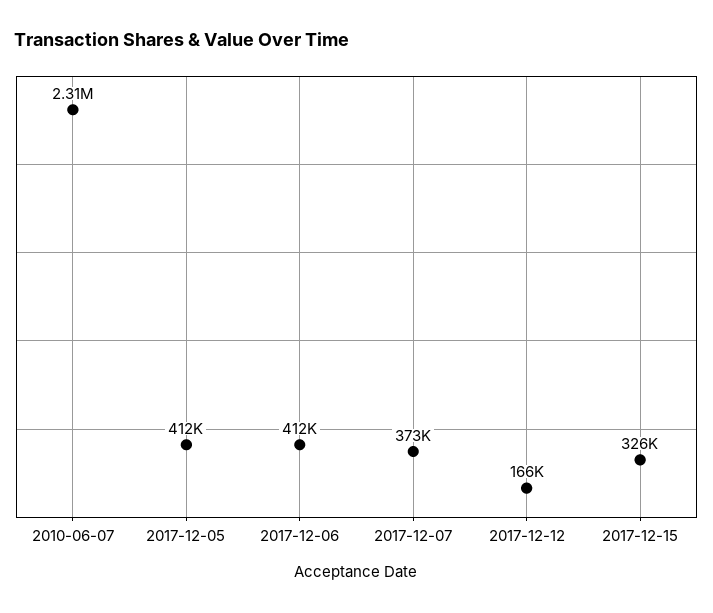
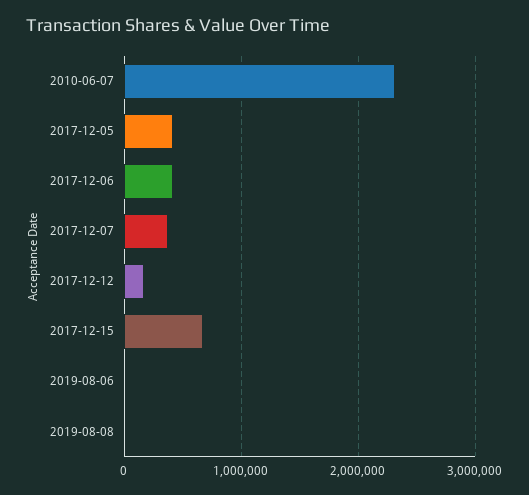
2017-12-15: 326000 -> 700000
2019-08-06: none -> 0
2019-08-08: none -> 0

